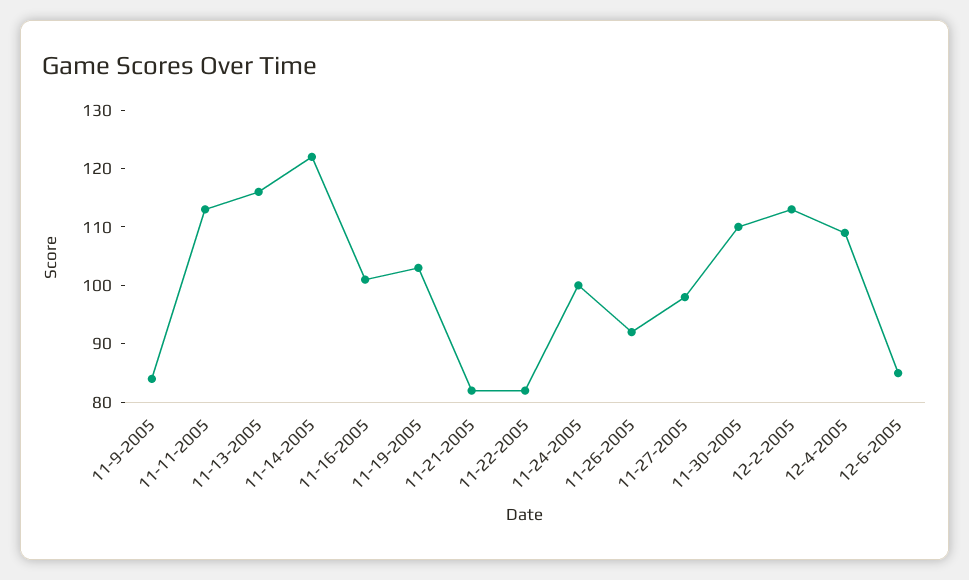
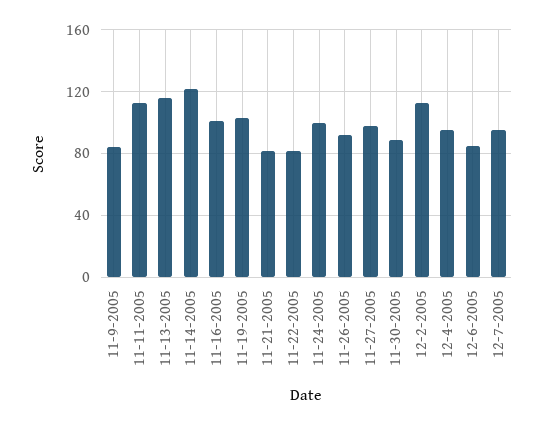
11-30-2005: 110 -> 90
12-4-2005: 110 -> 95
12-7-2005: none -> 95

